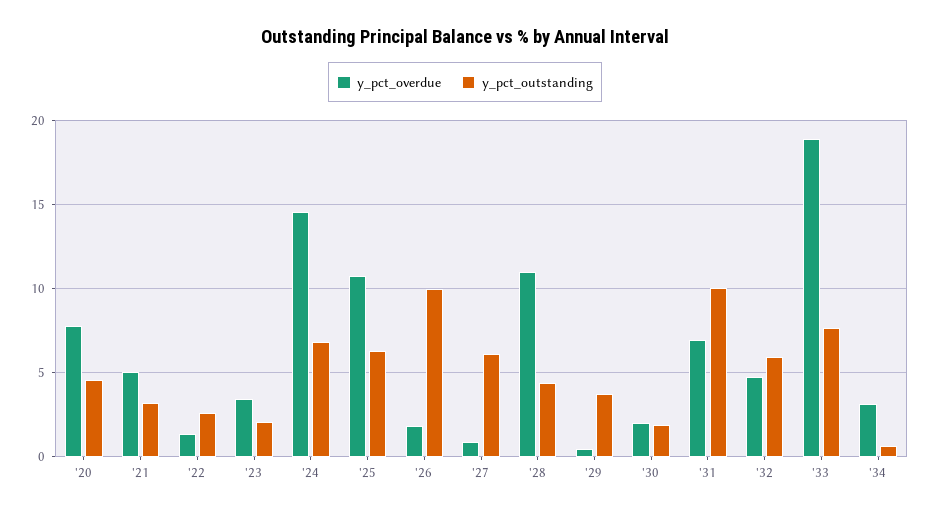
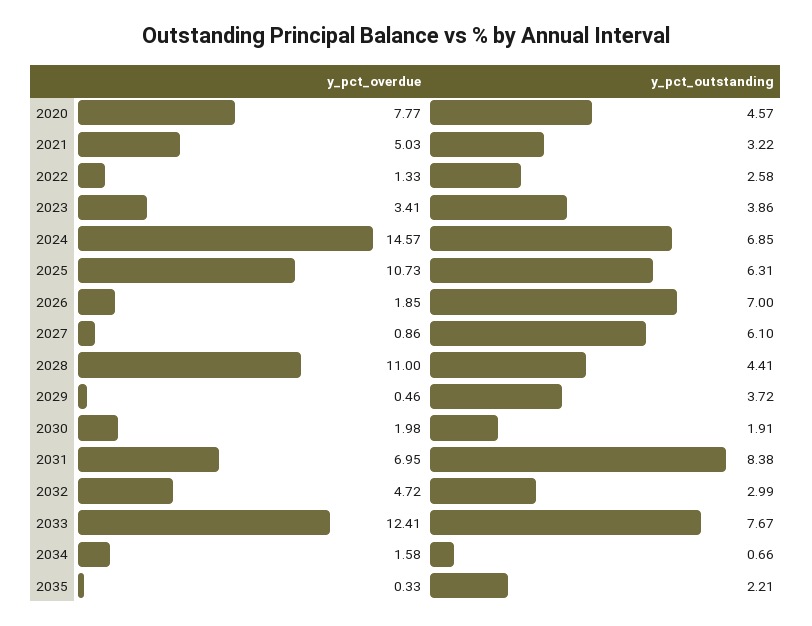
y_pct_outstanding, '23: 2 -> 3.86
y_pct_outstanding, '26: 10 -> 7
y_pct_outstanding, '31: 10 -> 8.38
y_pct_outstanding, '32: 6 -> 2.99
y_pct_overdue, '33: 19 -> 12.41
y_pct_overdue, '34: 3 -> 1.58
y_pct_overdue, 2035: none -> 0.33
y_pct_outstanding, 2035: none -> 2.21

